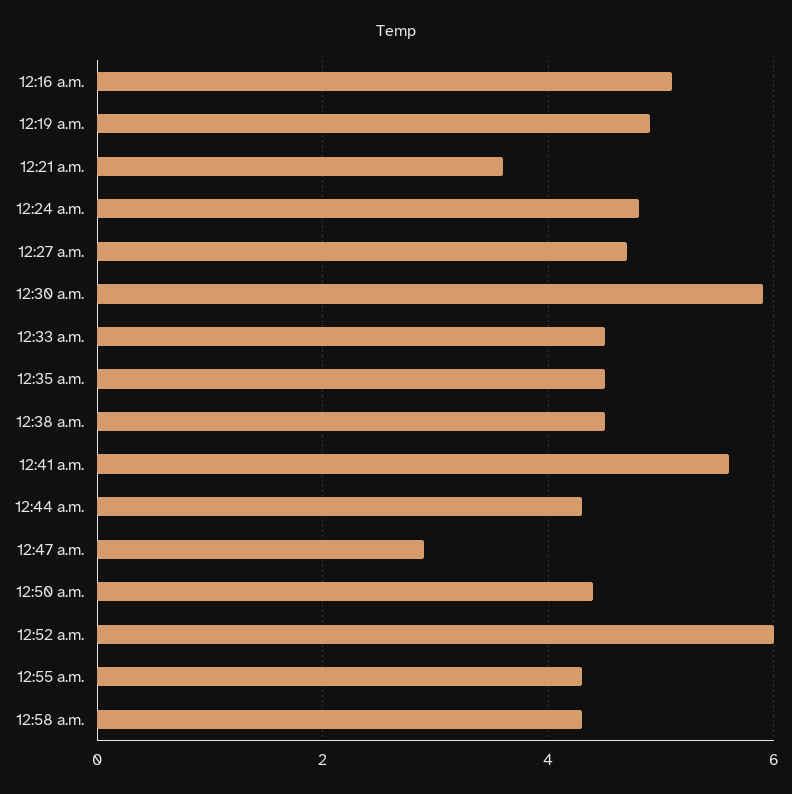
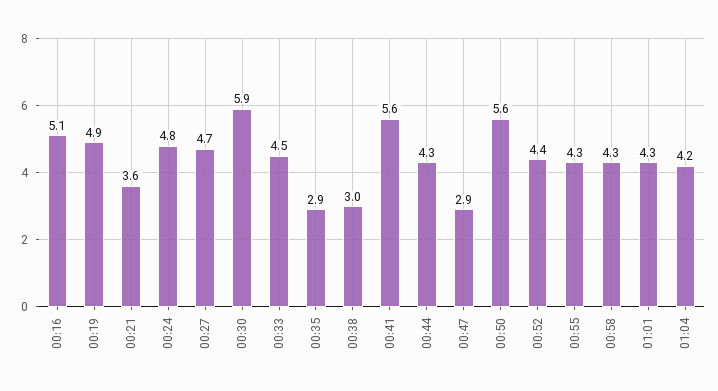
12:35 a.m.: 4.5 -> 2.9
12:38 a.m.: 4.5 -> 3
12:50 a.m.: 4.5 -> 5.6
12:52 a.m.: 6 -> 4.4
01:01: none -> 4.3
01:04: none -> 4.2

